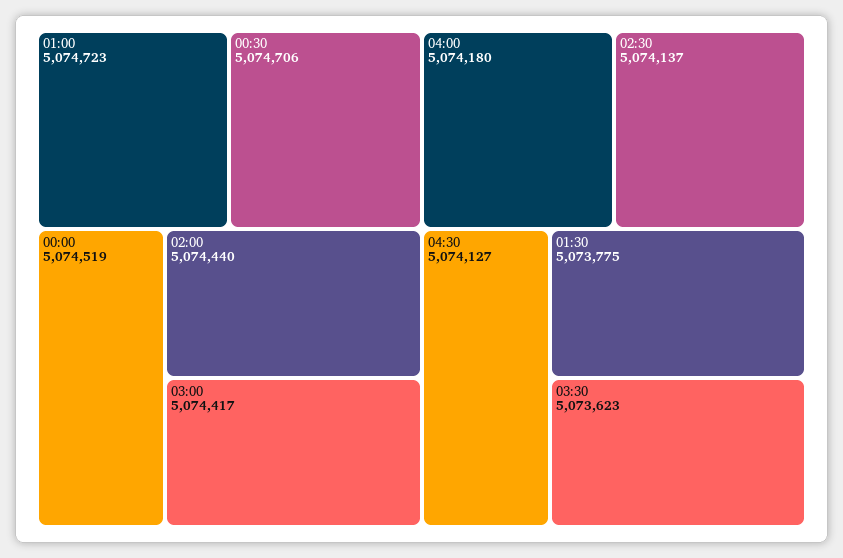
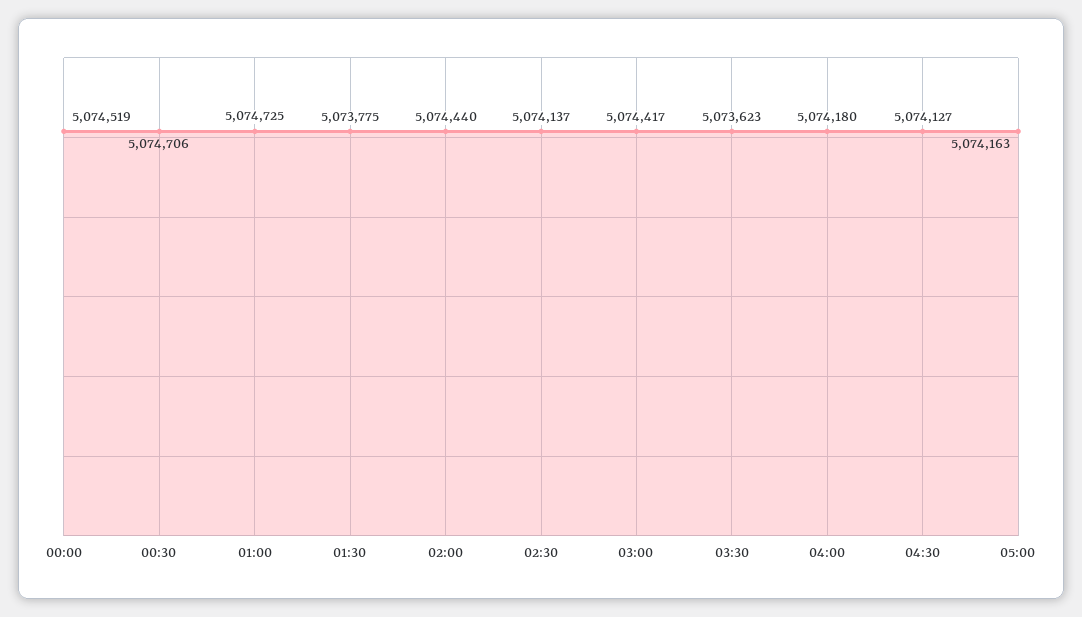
01:00: 5074723 -> 5074725
05:00: none -> 5074163

